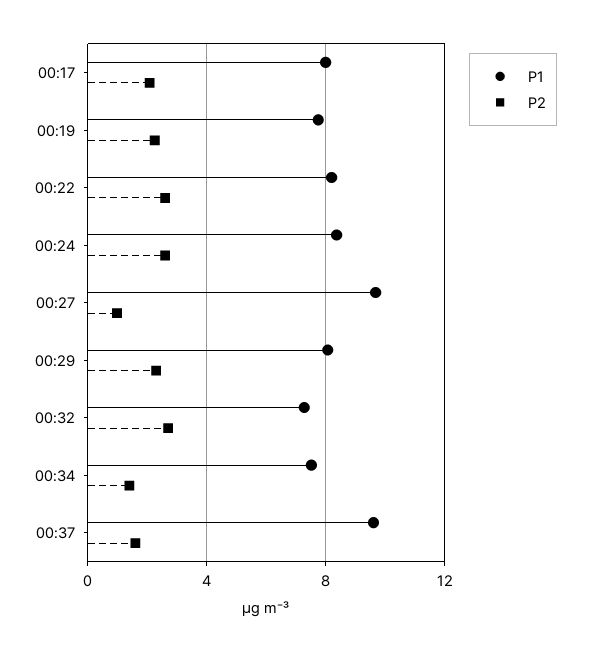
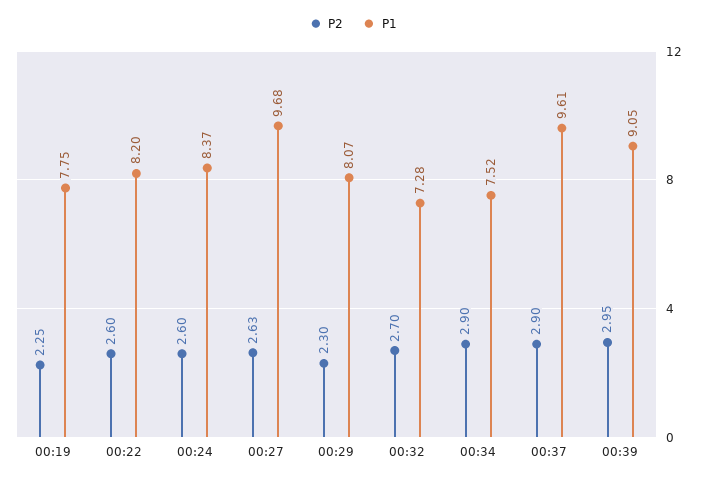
P1, 00:17: 8 -> none
P2, 00:17: 2 -> none
P2, 00:27: 1 -> 2.63
P2, 00:34: 1.5 -> 2.9
P2, 00:37: 1.5 -> 2.9
P2, 00:39: none -> 2.95
P1, 00:39: none -> 9.05

